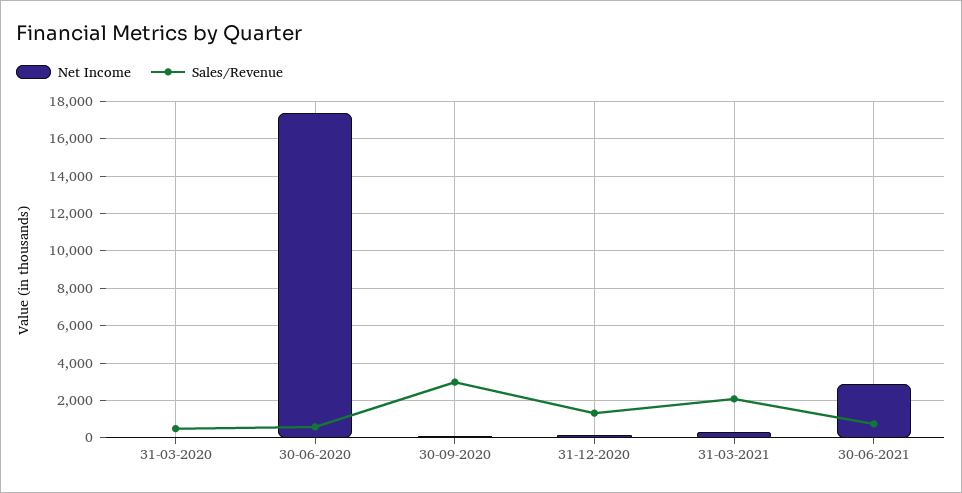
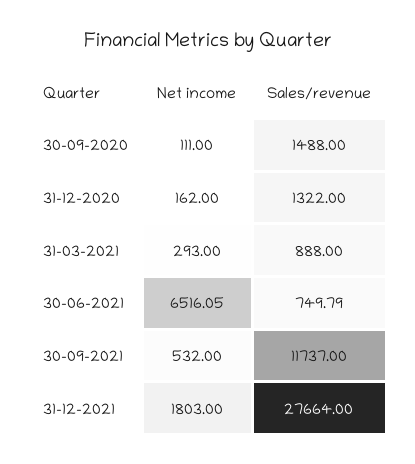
Net Income, 31-03-2020: 0 -> none
Sales/Revenue, 31-03-2020: 500 -> none
Net Income, 30-06-2020: 17500 -> none
Sales/Revenue, 30-06-2020: 500 -> none
Sales/Revenue, 30-09-2020: 3000 -> 1488
Sales/Revenue, 31-03-2021: 2000 -> 888
Net Income, 30-06-2021: 3000 -> 6516.05
Net Income, 30-09-2021: none -> 532
Sales/Revenue, 30-09-2021: none -> 11737
Net Income, 31-12-2021: none -> 1803
Sales/Revenue, 31-12-2021: none -> 27664

